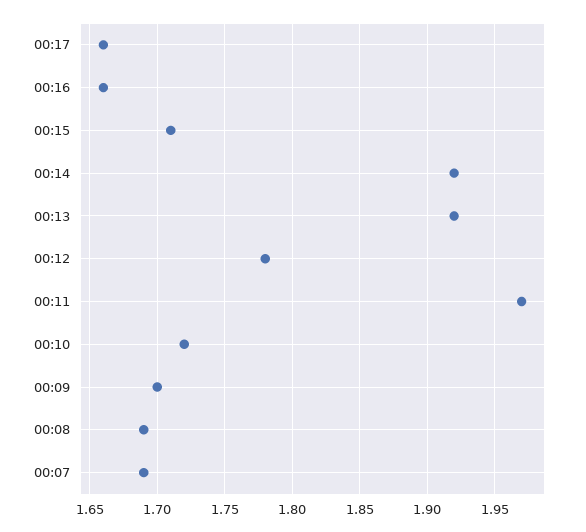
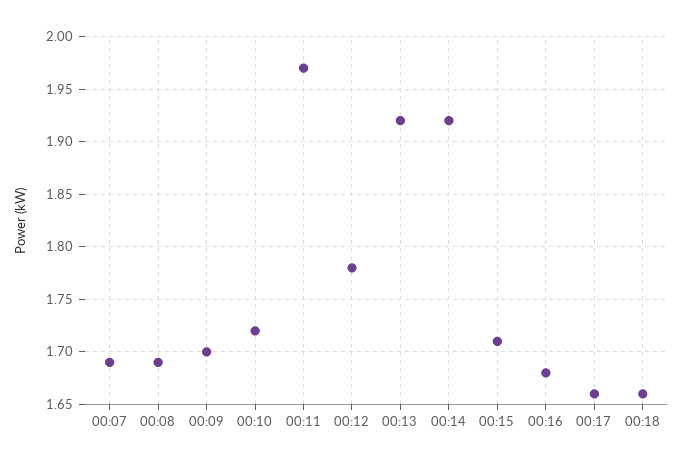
00:16: 1.66 -> 1.68
00:18: none -> 1.66

